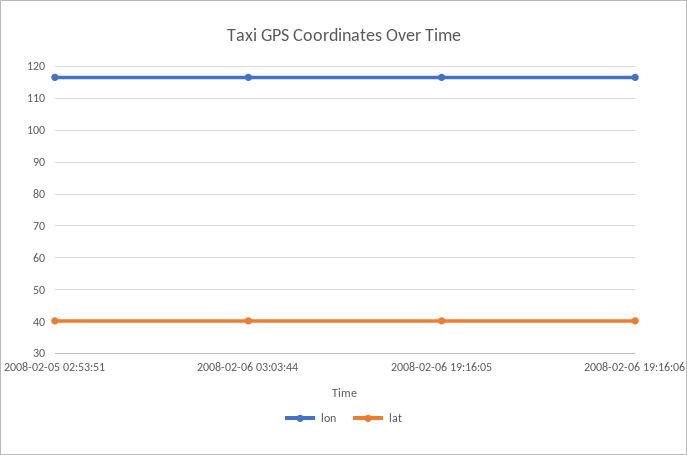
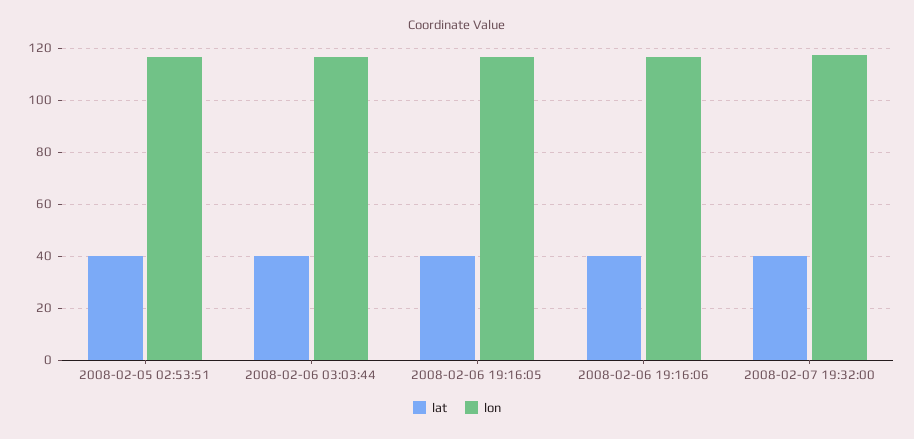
lat, 2008-02-07 19:32:00: none -> 40
lon, 2008-02-07 19:32:00: none -> 117.5

